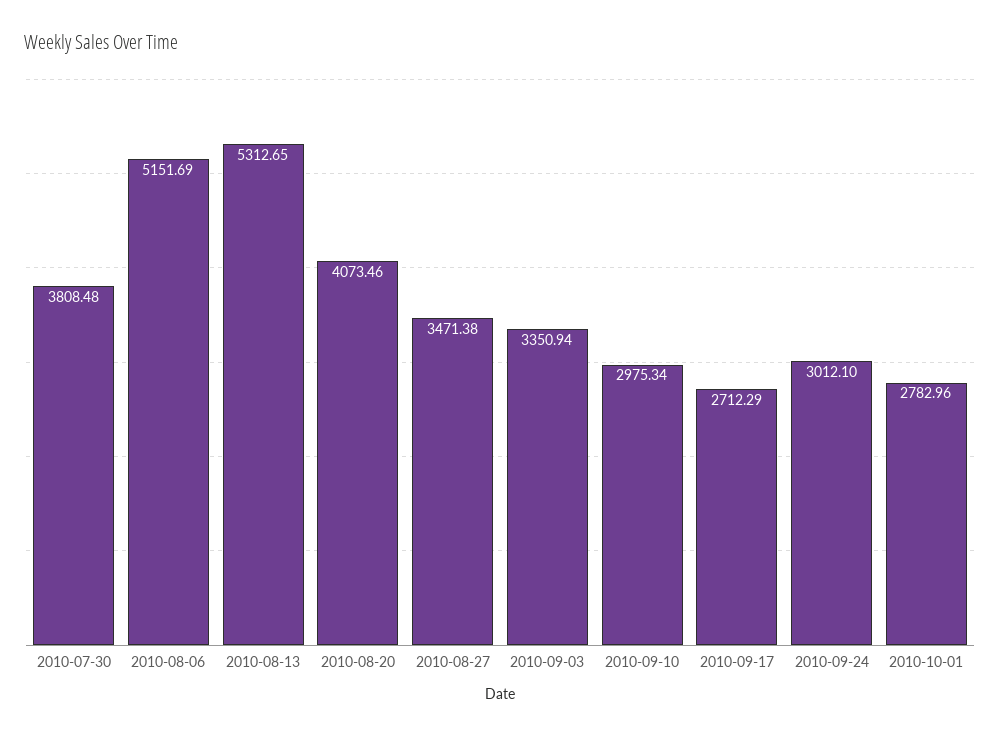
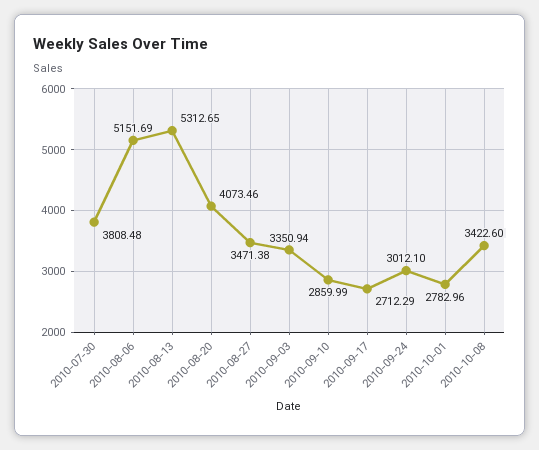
2010-09-10: 2975.34 -> 2859.99
2010-10-08: none -> 3422.6

